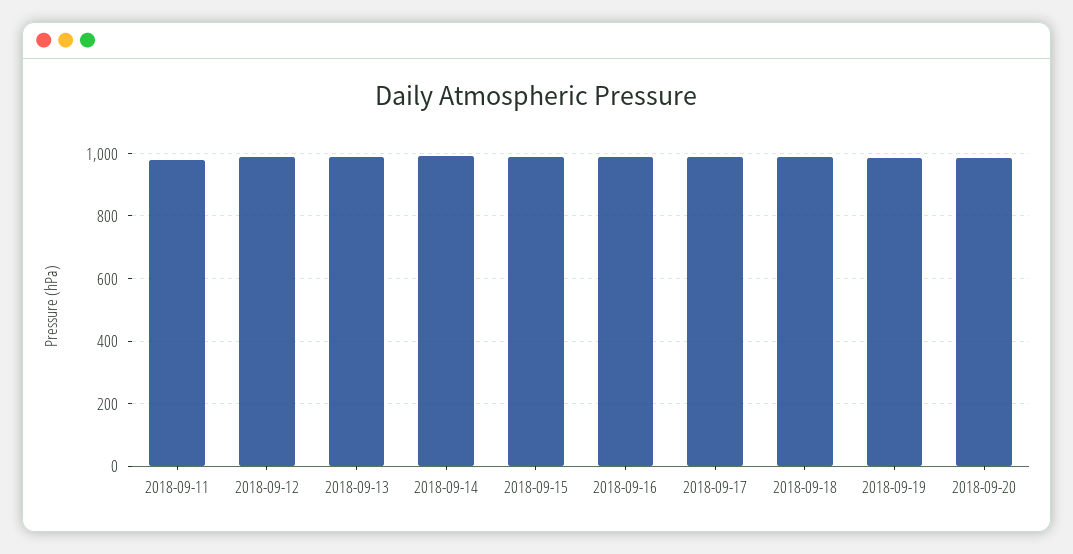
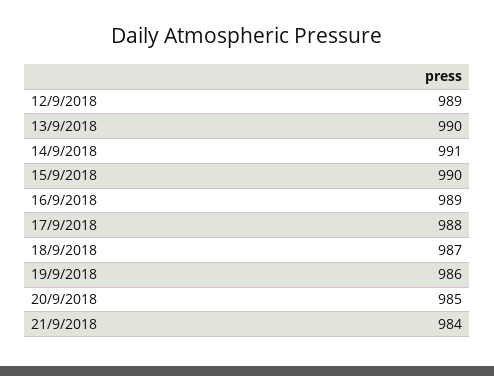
2018-09-11: 980 -> none
21/9/2018: none -> 984

